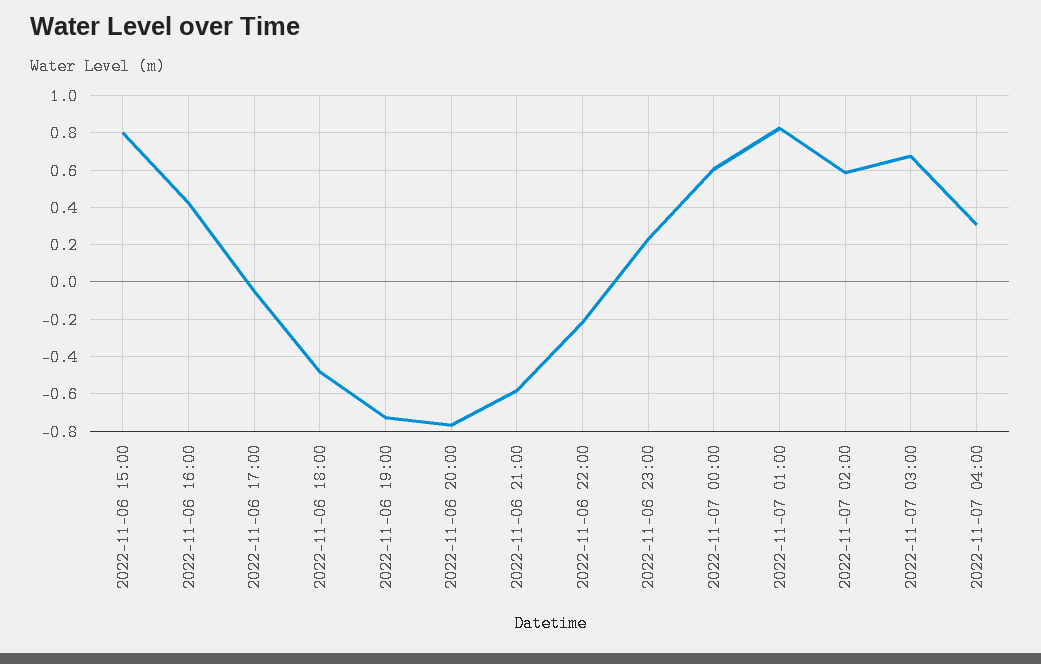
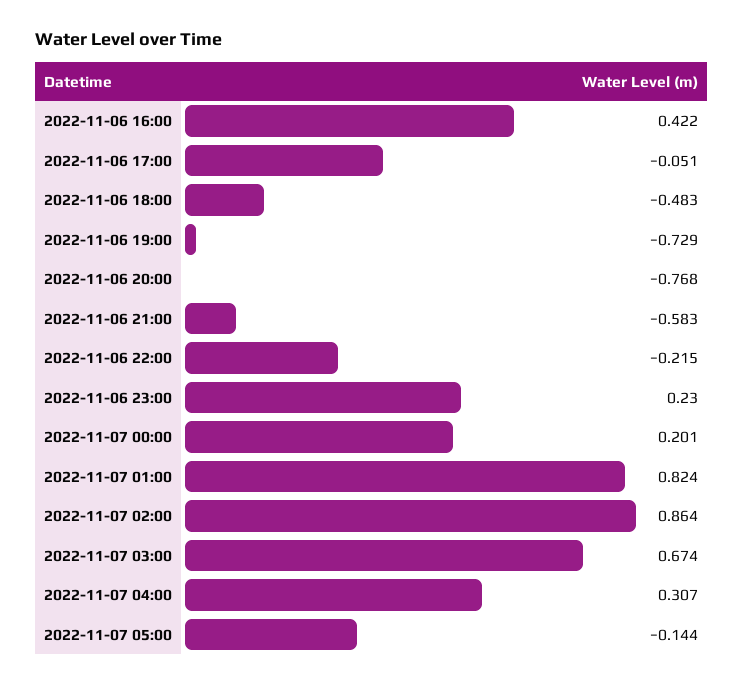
2022-11-06 15:00: 0.8 -> none
2022-11-07 00:00: 0.6 -> 0.201
2022-11-07 02:00: 0.6 -> 0.864
2022-11-07 05:00: none -> -0.144

